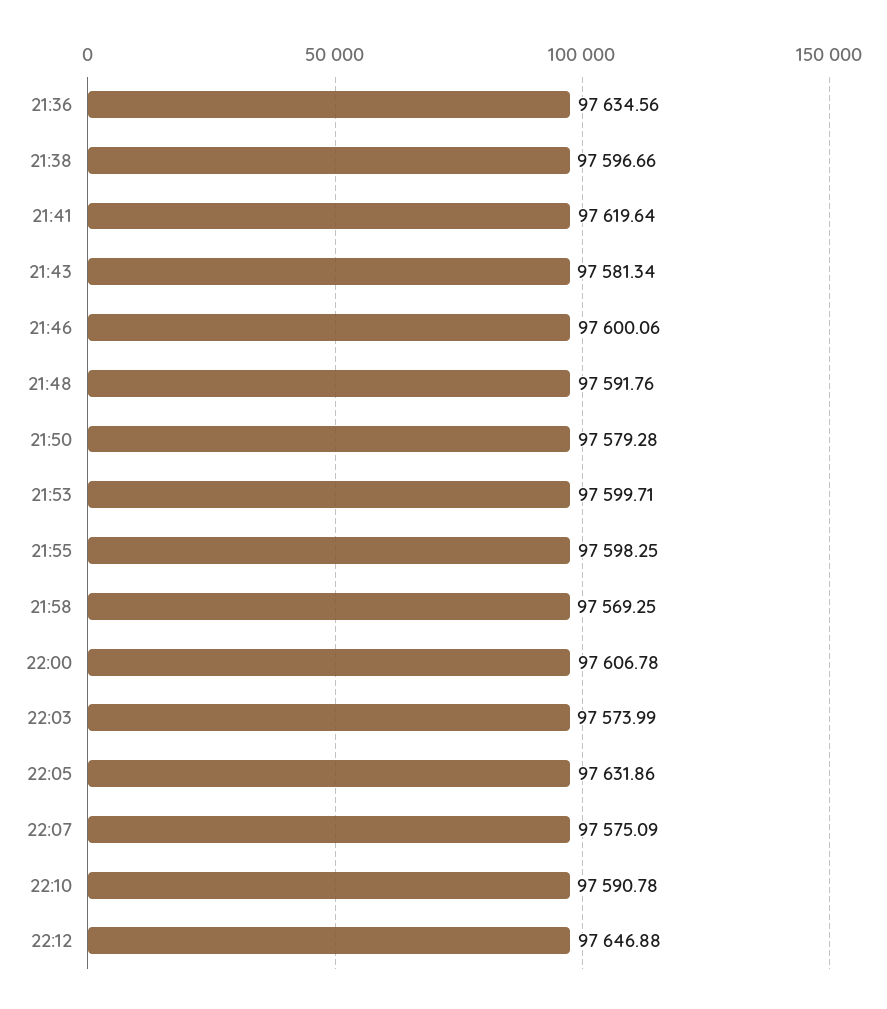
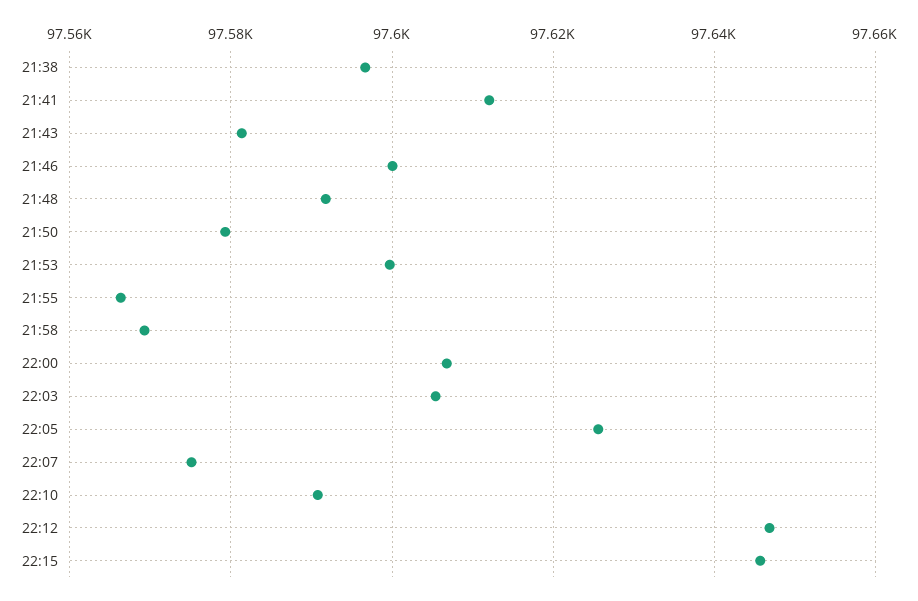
21:36: 97634.56 -> none
21:41: 97619.64 -> 97612
21:55: 97598.25 -> 97566
22:03: 97573.99 -> 97606
22:05: 97631.86 -> 97626
22:15: none -> 97646

